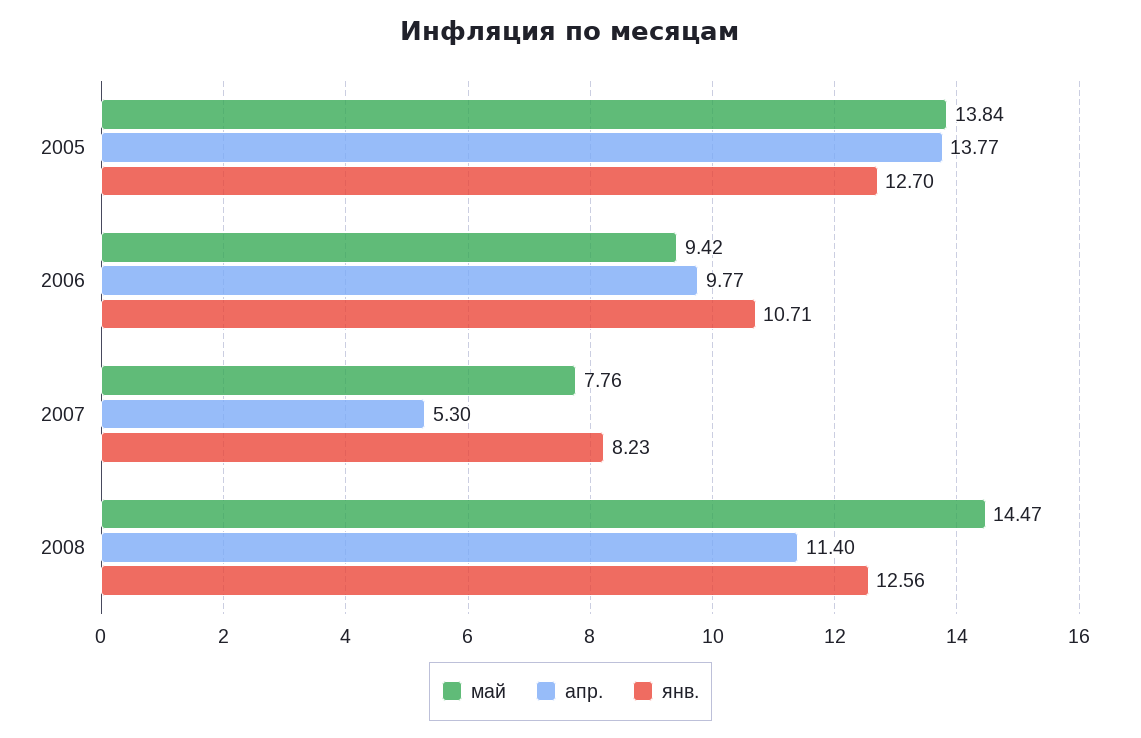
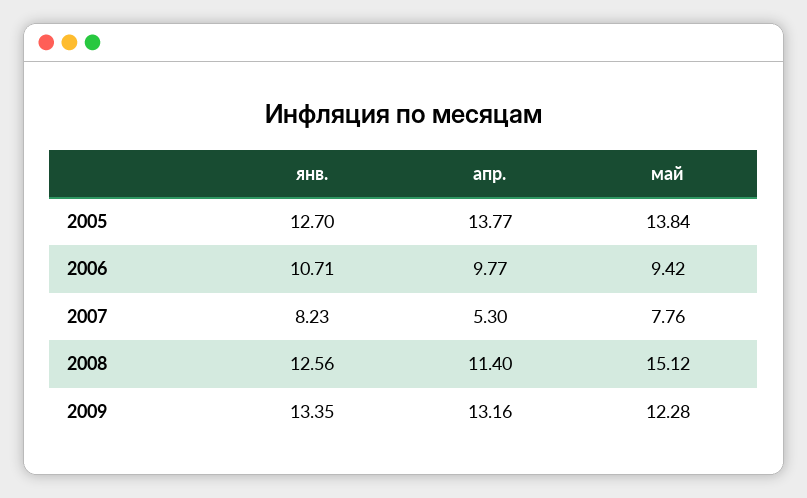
май, 2008: 14.47 -> 15.12
янв., 2009: none -> 13.35
апр., 2009: none -> 13.16
май, 2009: none -> 12.28

